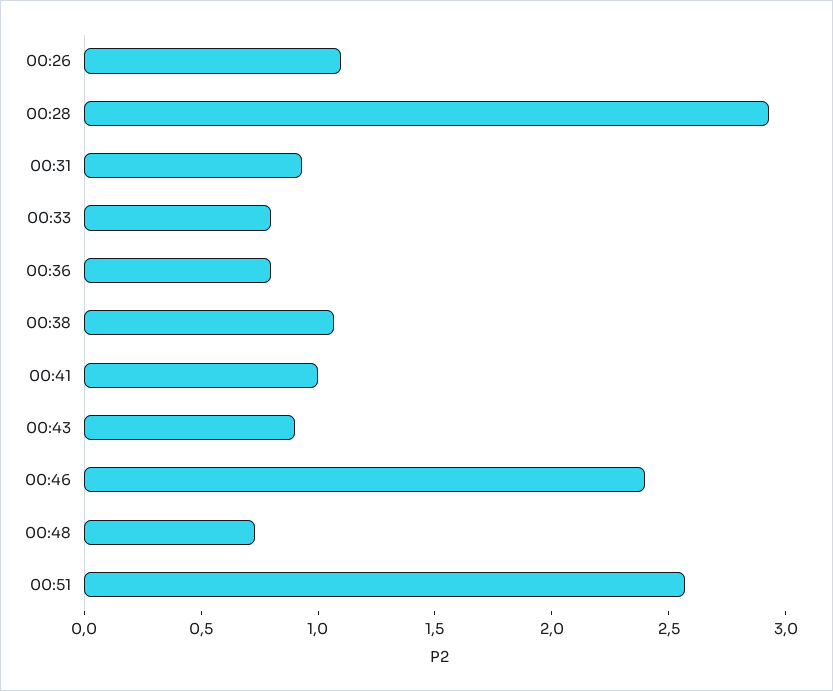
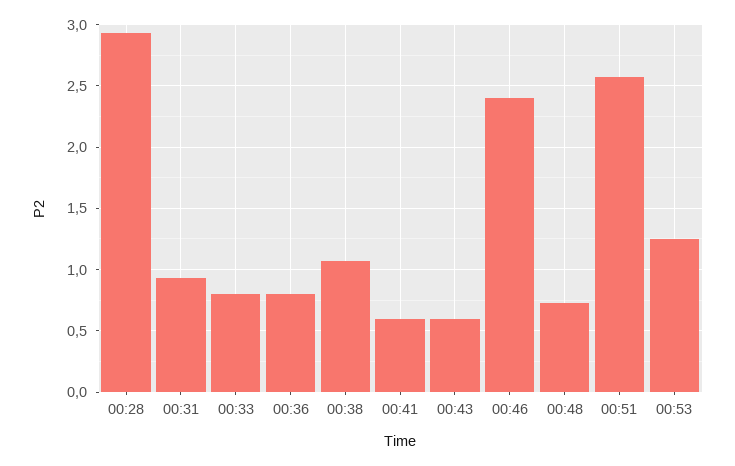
00:26: 1.1 -> none
00:41: 1 -> 0.6
00:43: 0.9 -> 0.6
00:53: none -> 1.25

